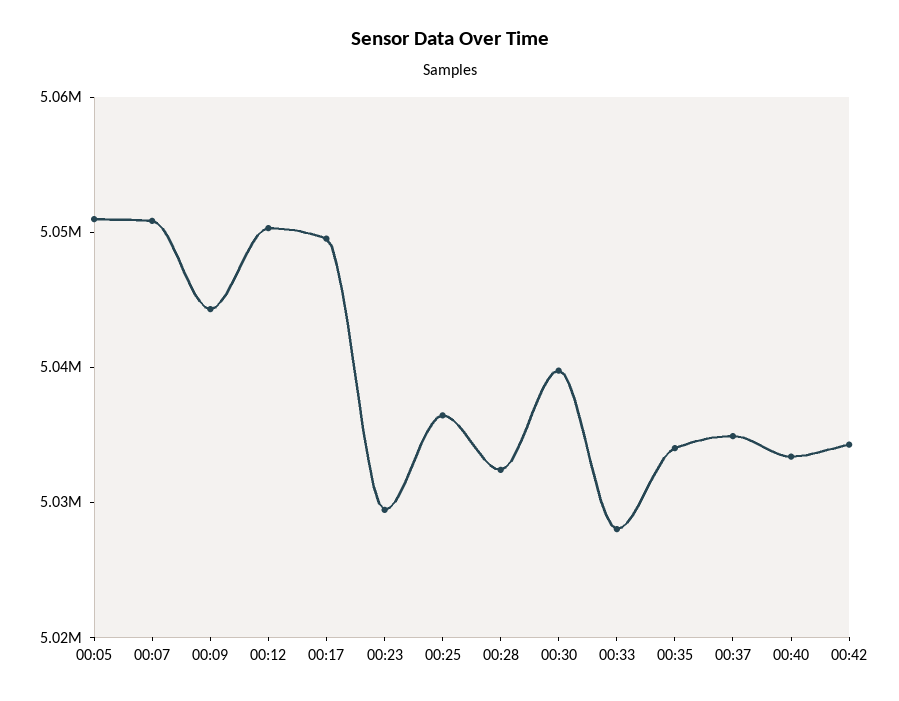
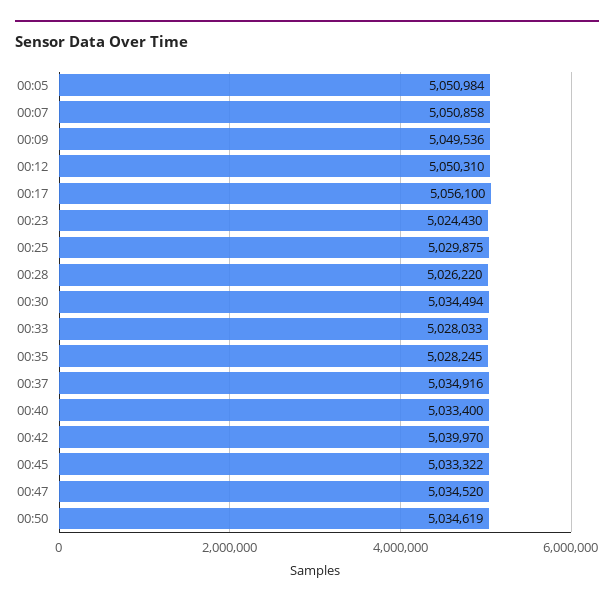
00:09: 5044000 -> 5049536
00:17: 5050000 -> 5056100
00:23: 5030000 -> 5024430
00:25: 5036000 -> 5029875
00:28: 5032000 -> 5026220
00:30: 5040000 -> 5034494
00:35: 5034000 -> 5028245
00:42: 5034000 -> 5039970
00:45: none -> 5033322
00:47: none -> 5034520
00:50: none -> 5034619

